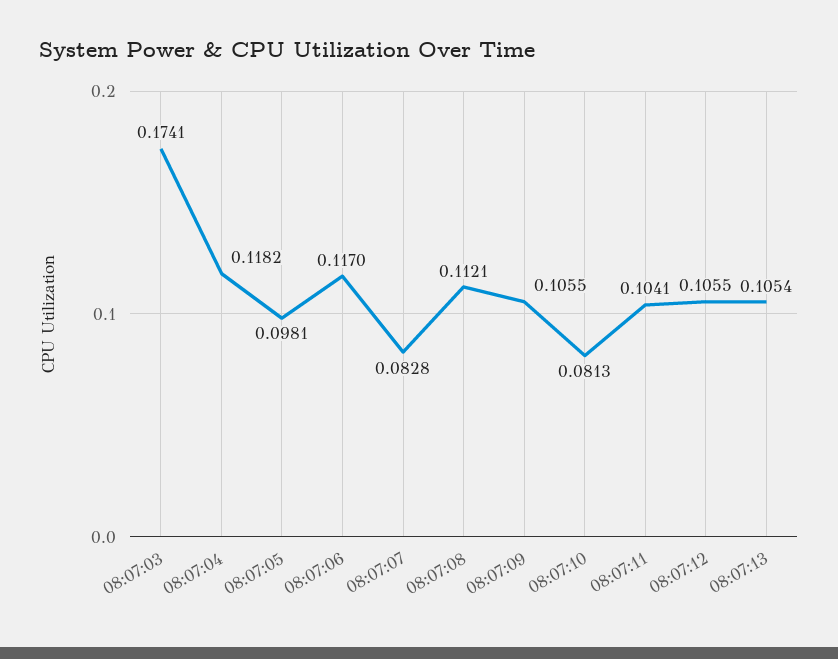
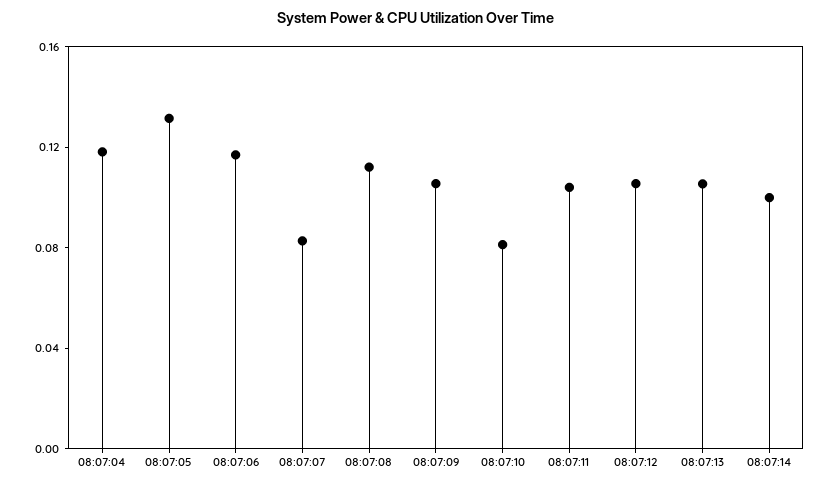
08:07:03: 0.1741 -> none
08:07:05: 0.0981 -> 0.13
08:07:14: none -> 0.1

